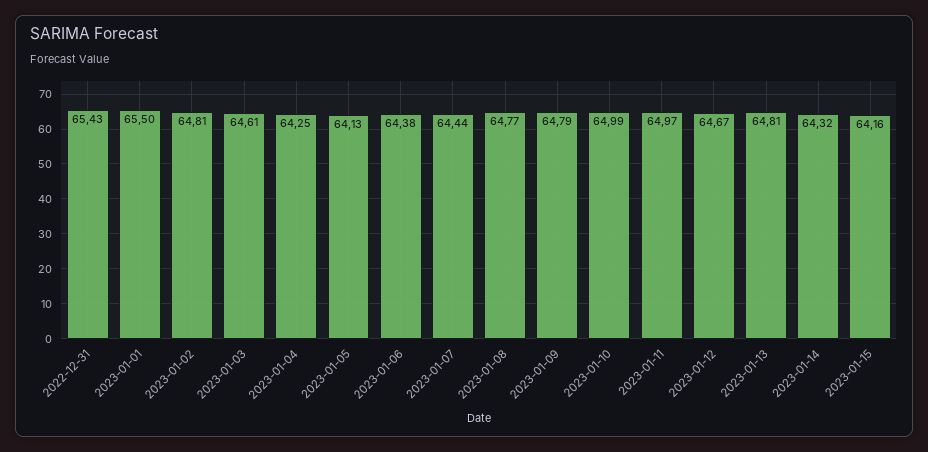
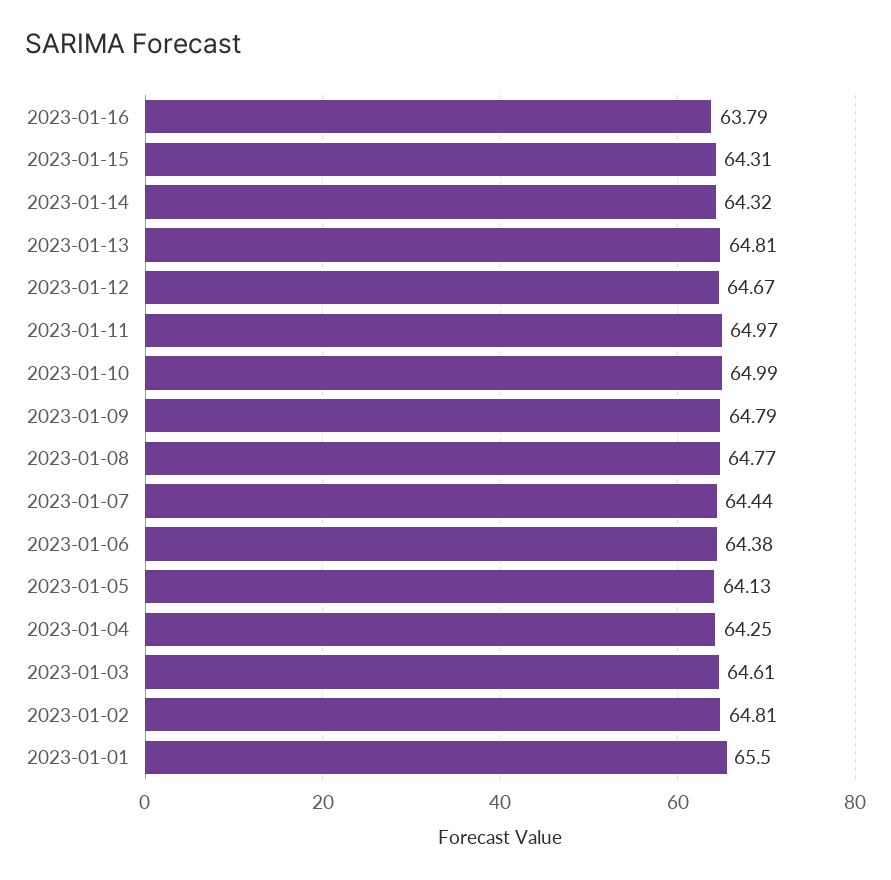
2022-12-31: 65.43 -> none
2023-01-15: 64.16 -> 64.31
2023-01-16: none -> 63.79

